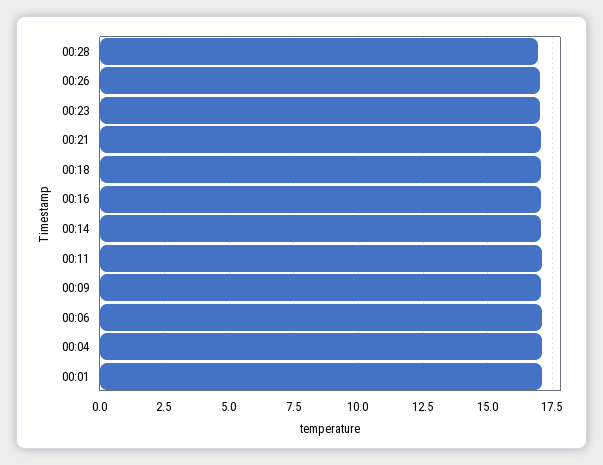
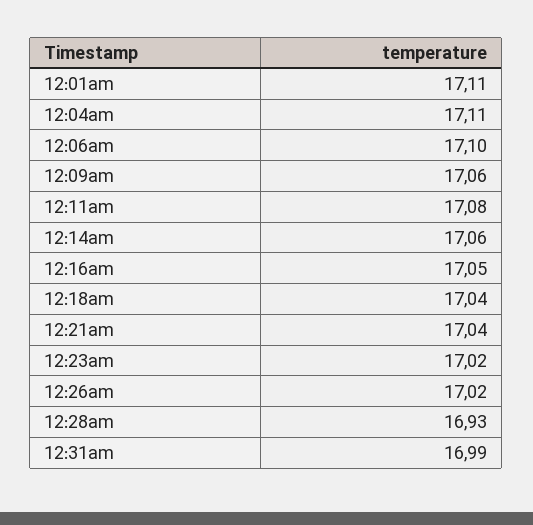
12:31am: none -> 16.99

